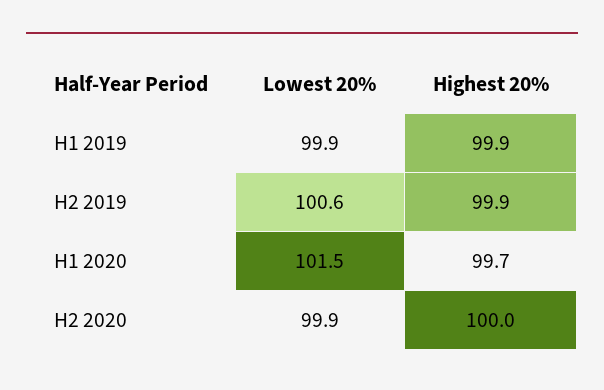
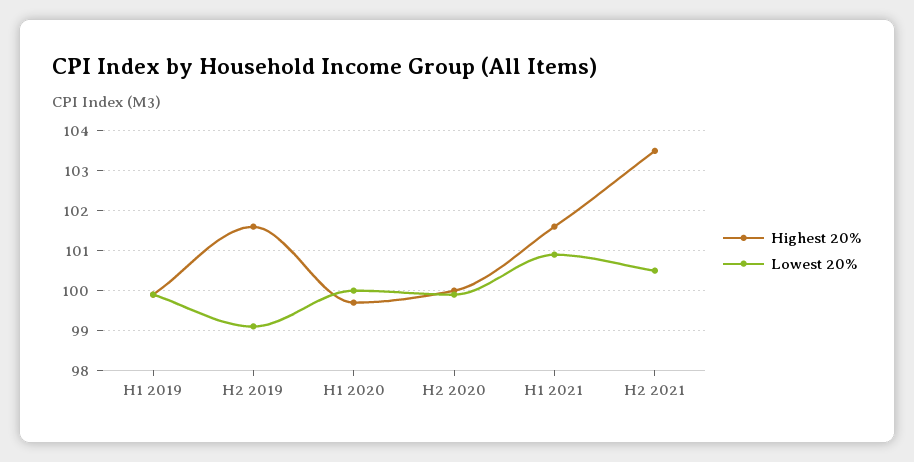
Lowest 20%, H2 2019: 100.6 -> 99
Highest 20%, H2 2019: 99.9 -> 101.5
Lowest 20%, H1 2020: 101.5 -> 100
Highest 20%, H1 2021: none -> 101.5
Lowest 20%, H1 2021: none -> 101
Highest 20%, H2 2021: none -> 103.5
Lowest 20%, H2 2021: none -> 100.5

